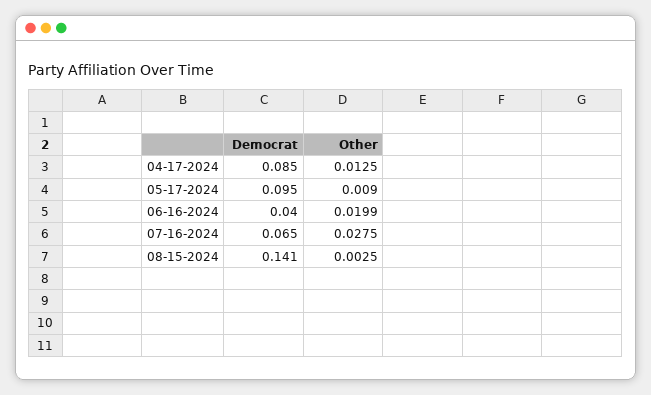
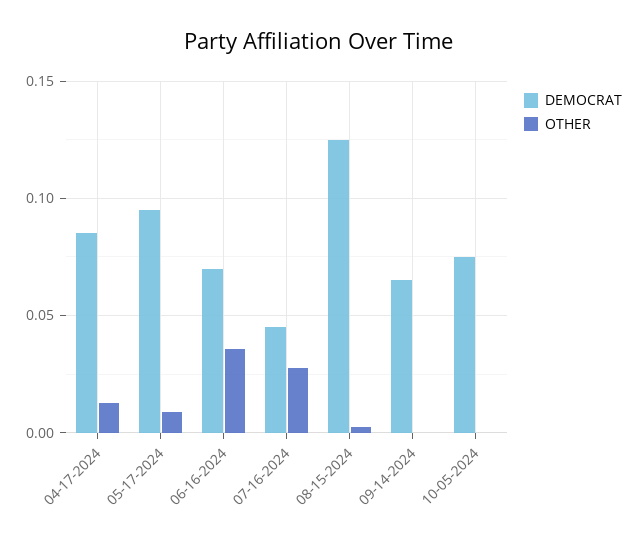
Democrat, 06-16-2024: 0.04 -> 0.07
Other, 06-16-2024: 0.0199 -> 0.035
Democrat, 07-16-2024: 0.065 -> 0.045
Democrat, 08-15-2024: 0.141 -> 0.125
Democrat, 09-14-2024: none -> 0.065
Other, 09-14-2024: none -> 0
Democrat, 10-05-2024: none -> 0.075
Other, 10-05-2024: none -> 0

